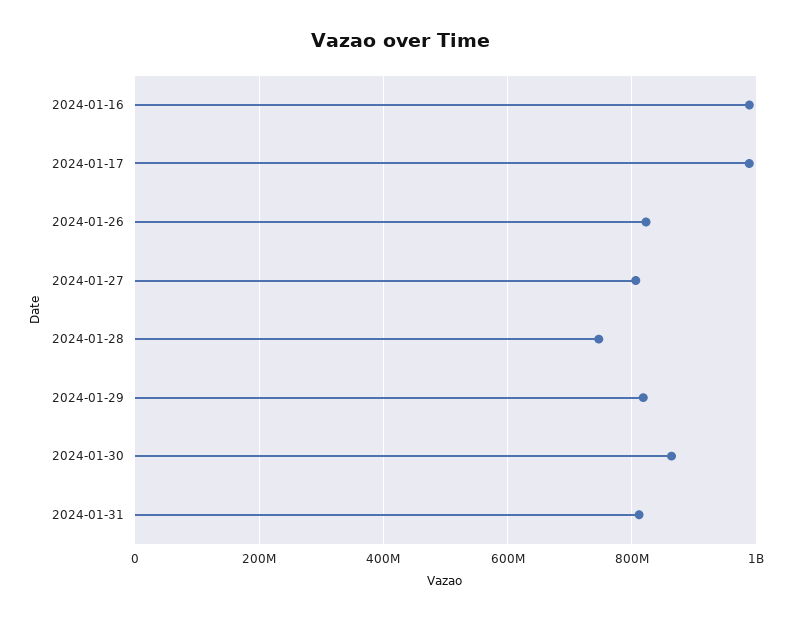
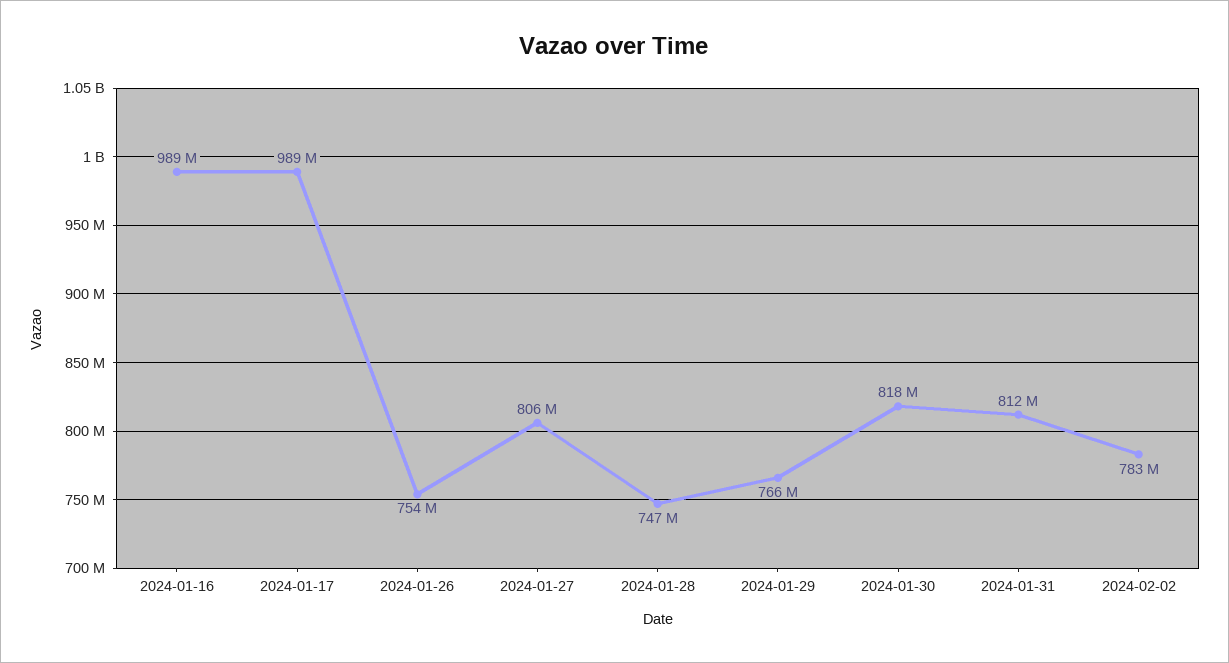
2024-01-26: 820000000 -> 754000000
2024-01-29: 820000000 -> 766000000
2024-01-30: 860000000 -> 818000000
2024-02-02: none -> 783000000

